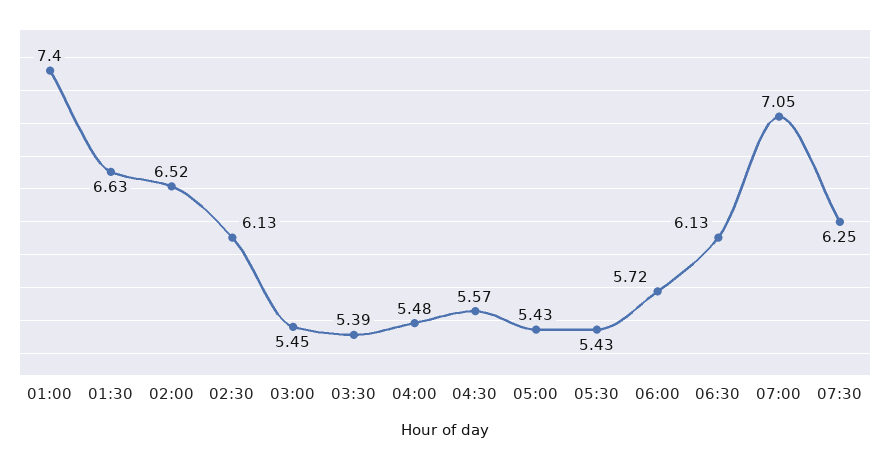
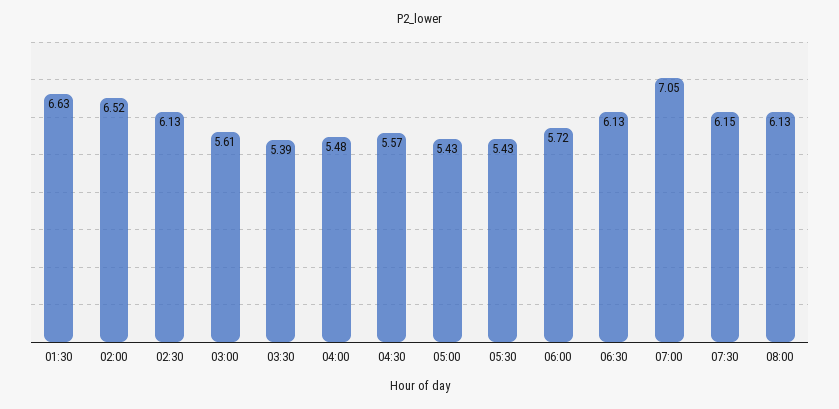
01:00: 7.4 -> none
03:00: 5.45 -> 5.61
07:30: 6.25 -> 6.15
08:00: none -> 6.13

